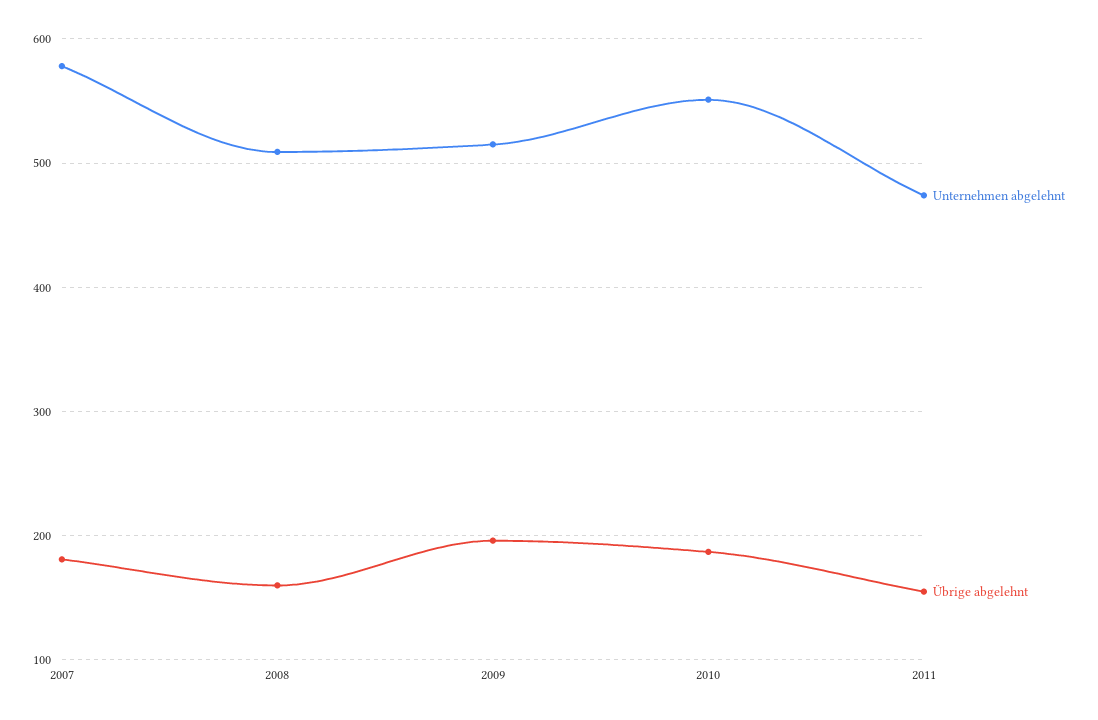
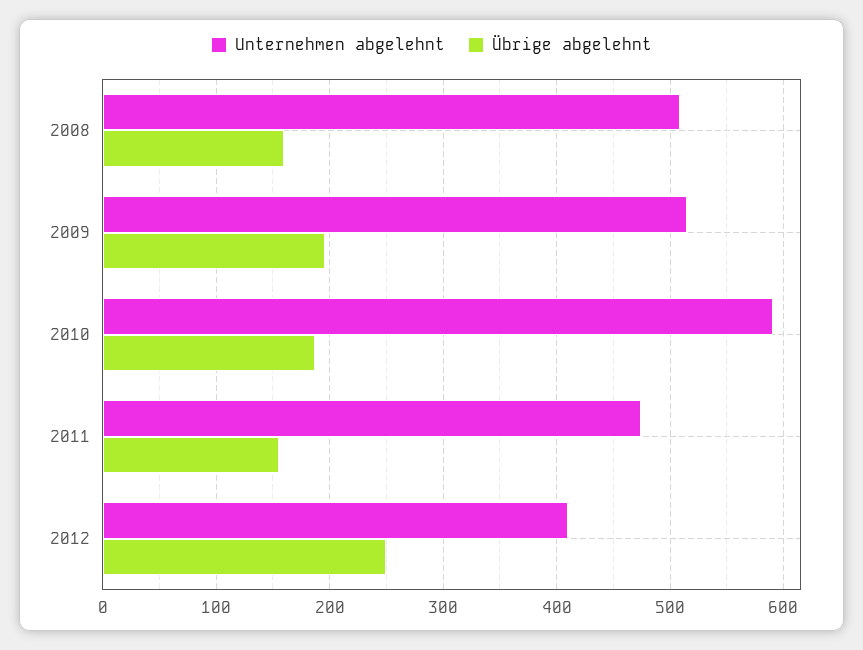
Unternehmen abgelehnt, 2007: 580 -> none
Übrige abgelehnt, 2007: 180 -> none
Unternehmen abgelehnt, 2010: 550 -> 590
Unternehmen abgelehnt, 2012: none -> 410
Übrige abgelehnt, 2012: none -> 250

